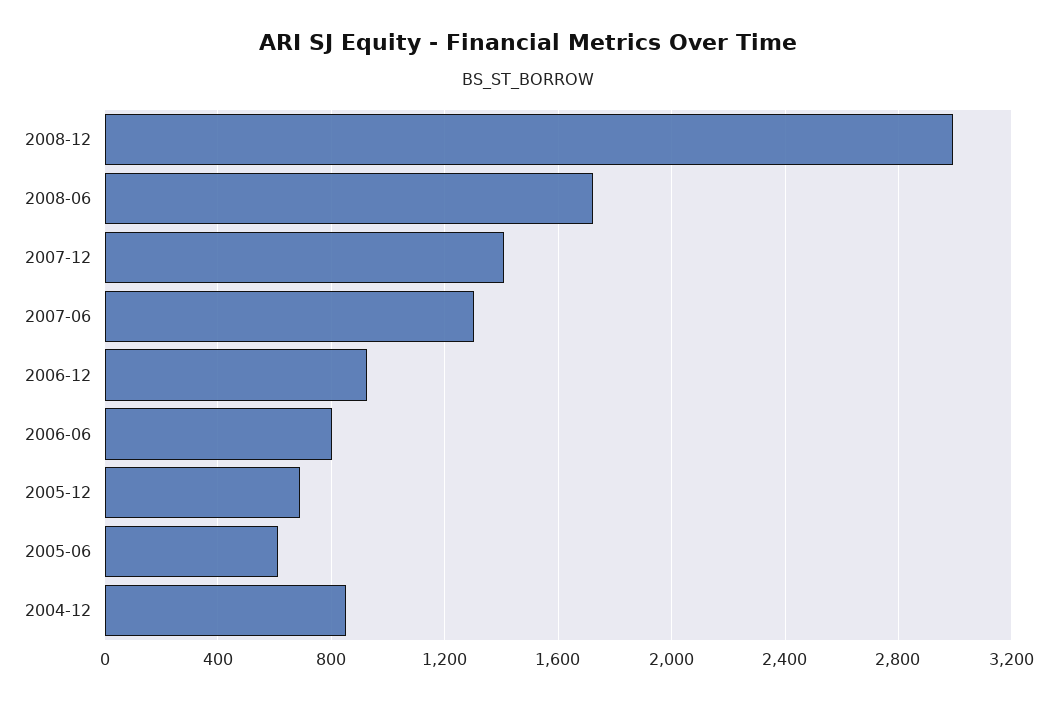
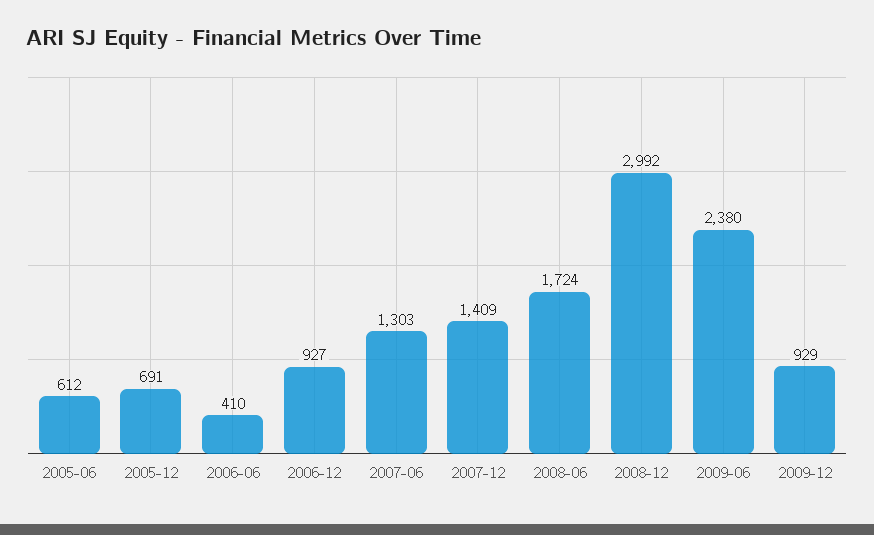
2006-06: 800 -> 410
2004-12: 850 -> none
2009-06: none -> 2380
2009-12: none -> 929

